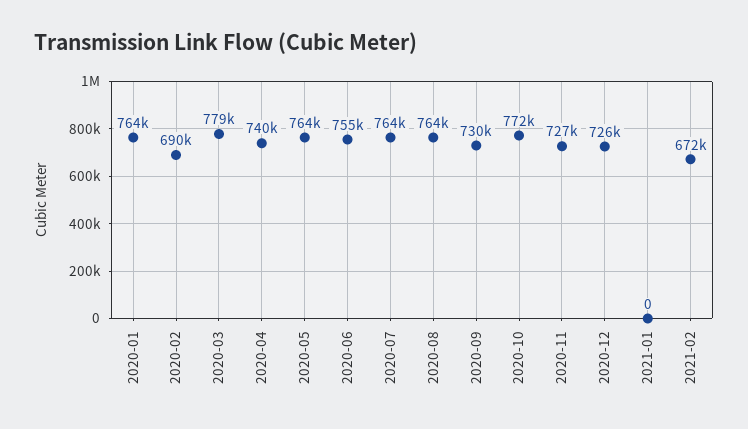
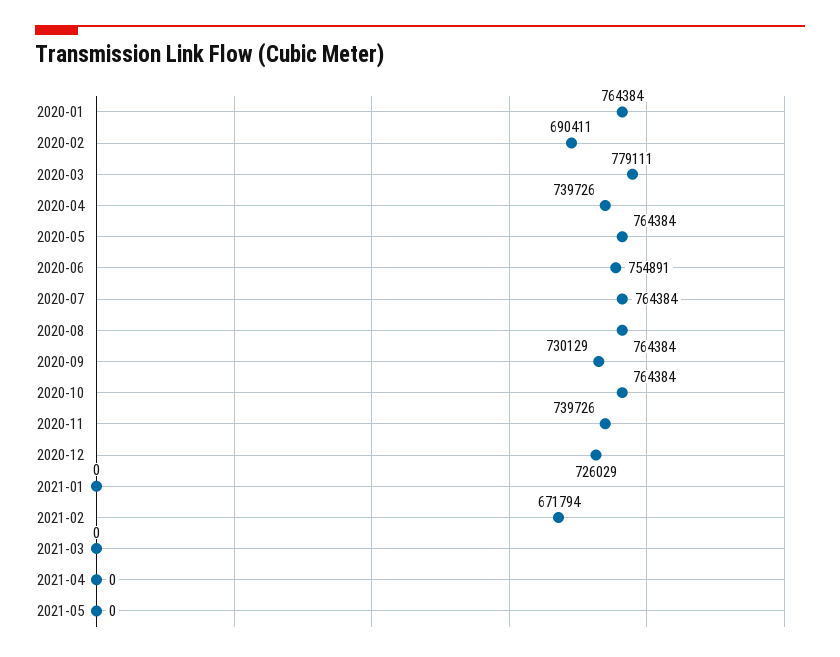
2020-10: 772000 -> 764384
2020-11: 727000 -> 739726
2021-03: none -> 0
2021-04: none -> 0
2021-05: none -> 0

